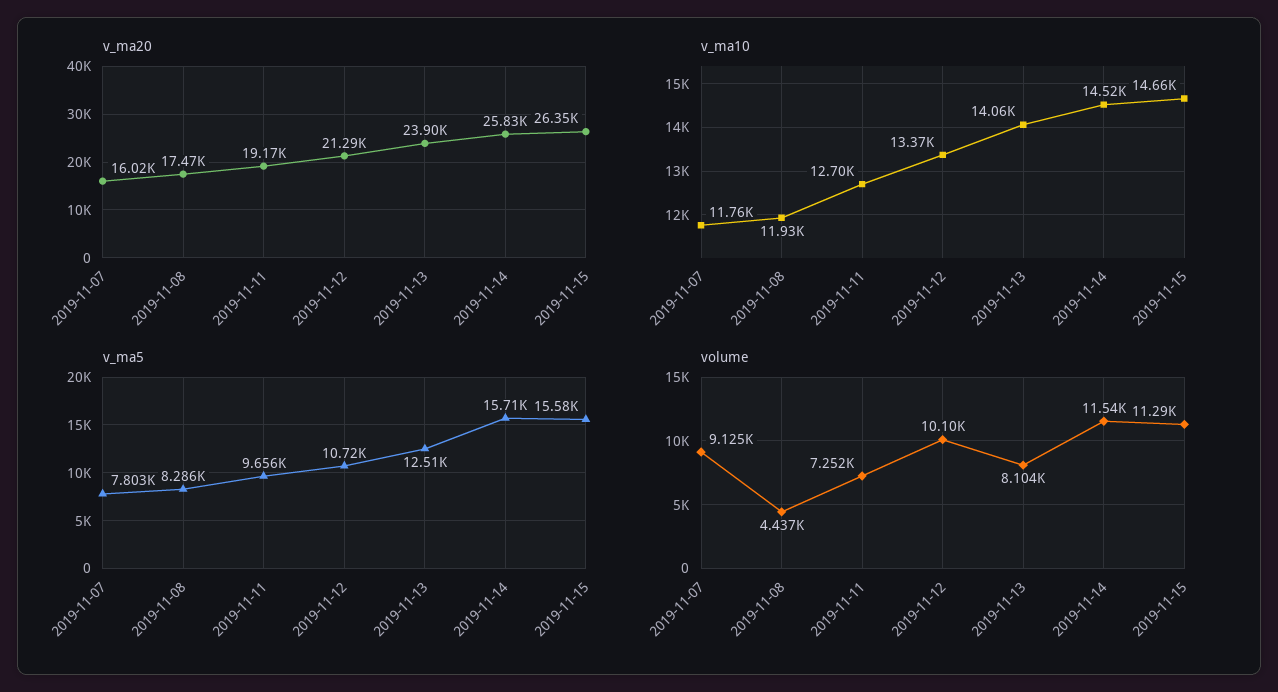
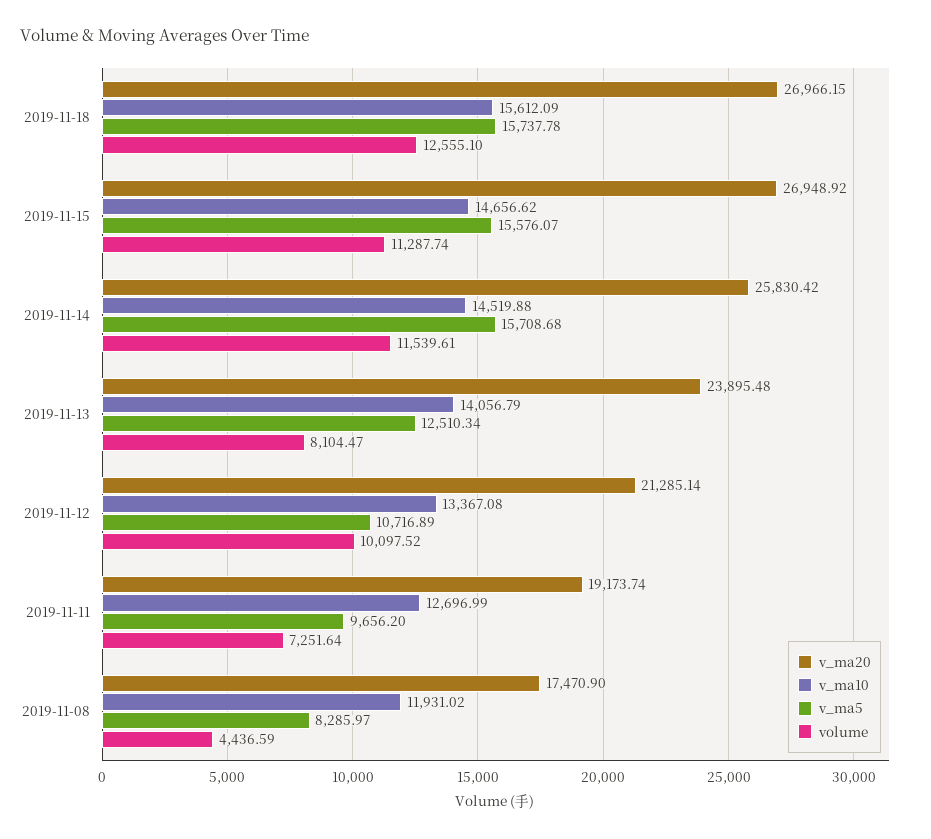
v_ma20, 2019-11-07: 16020 -> none
v_ma20, 2019-11-15: 26350 -> 26948.92
v_ma10, 2019-11-07: 11760 -> none
v_ma5, 2019-11-07: 7803 -> none
volume, 2019-11-07: 9125 -> none
v_ma20, 2019-11-18: none -> 26966.15
v_ma10, 2019-11-18: none -> 15612.09
v_ma5, 2019-11-18: none -> 15737.78
volume, 2019-11-18: none -> 12555.1

